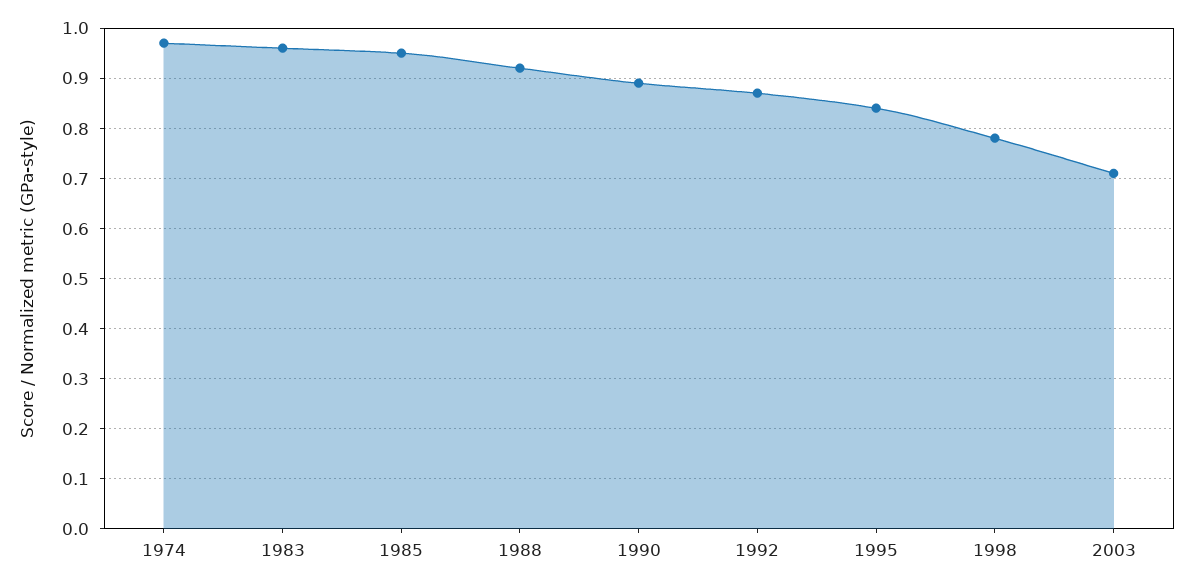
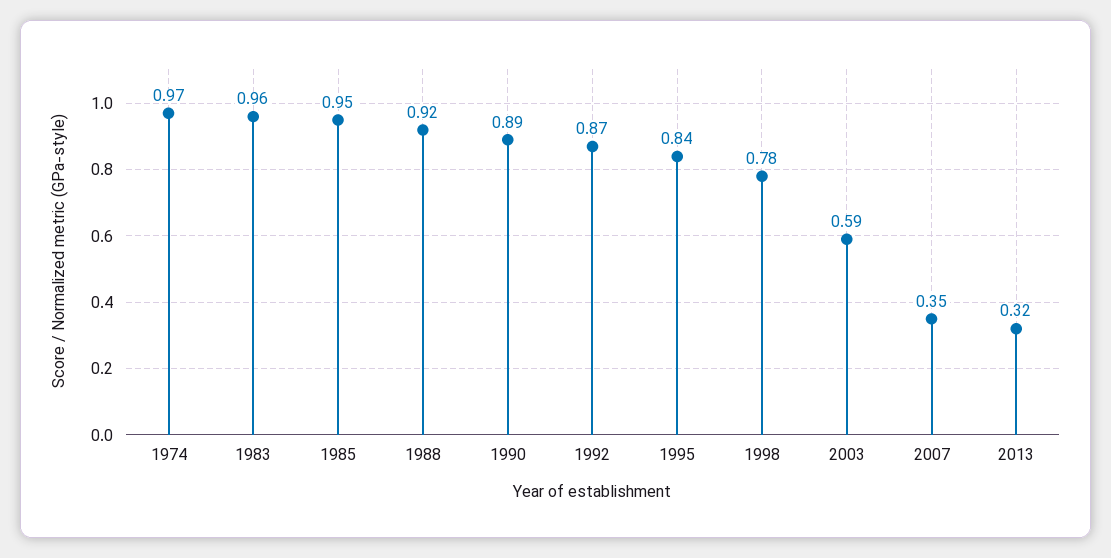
2003: 0.7 -> 0.59
2007: none -> 0.35
2013: none -> 0.32

